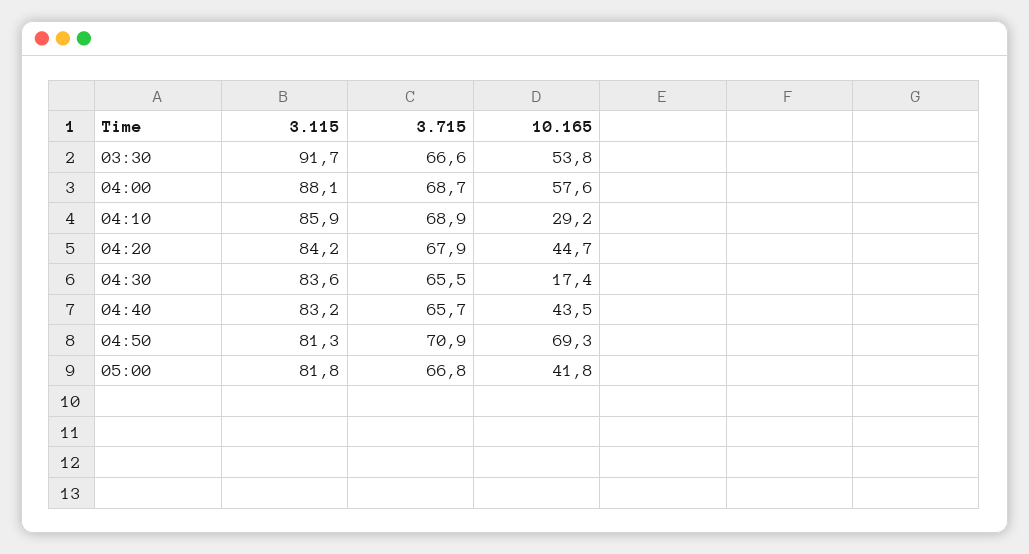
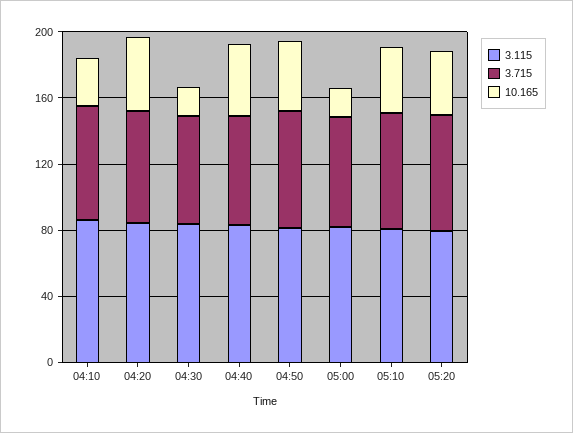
3.115, 03:30: 91.7 -> none
3.715, 03:30: 66.6 -> none
10.165, 03:30: 53.8 -> none
3.115, 04:00: 88.1 -> none
3.715, 04:00: 68.7 -> none
10.165, 04:00: 57.6 -> none
10.165, 04:50: 69.3 -> 40
10.165, 05:00: 41.8 -> 20
3.115, 05:10: none -> 80
3.715, 05:10: none -> 70
10.165, 05:10: none -> 40
3.115, 05:20: none -> 80
3.715, 05:20: none -> 70
10.165, 05:20: none -> 40

